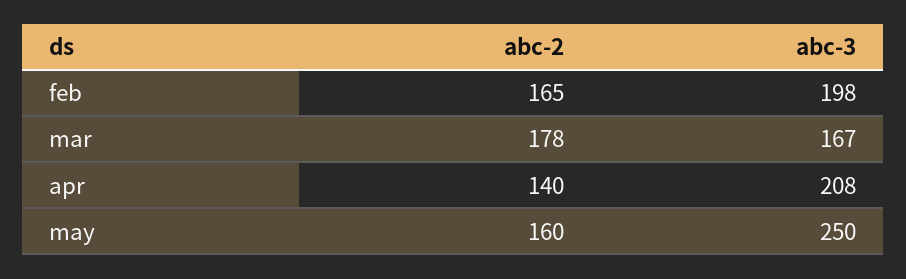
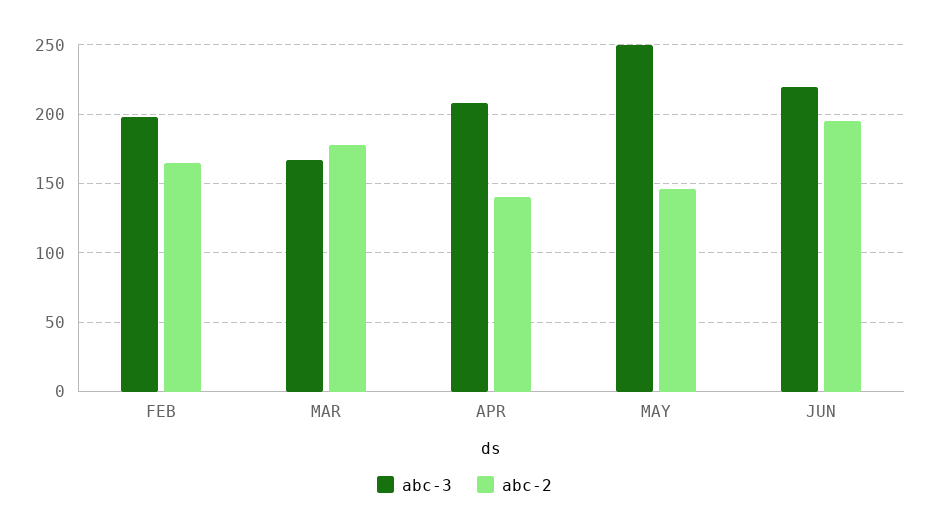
abc-2, may: 160 -> 145
abc-3, JUN: none -> 220
abc-2, JUN: none -> 195

